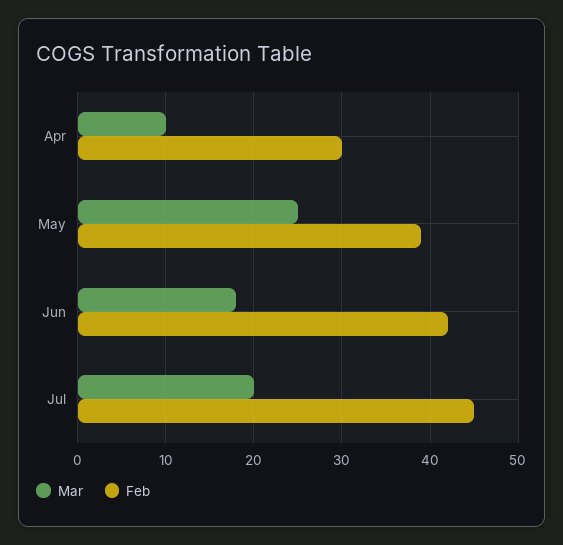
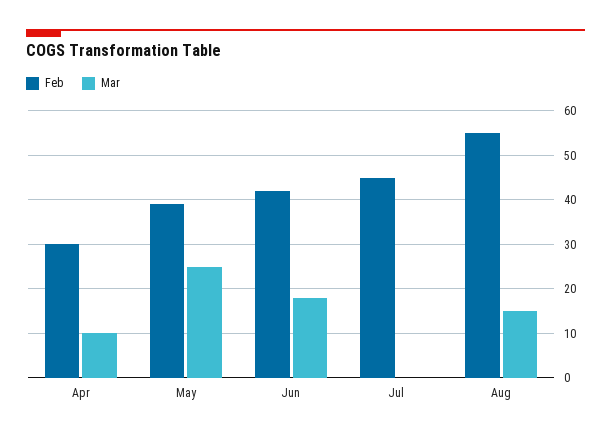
Mar, Jul: 20 -> 0
Feb, Aug: none -> 55
Mar, Aug: none -> 15

